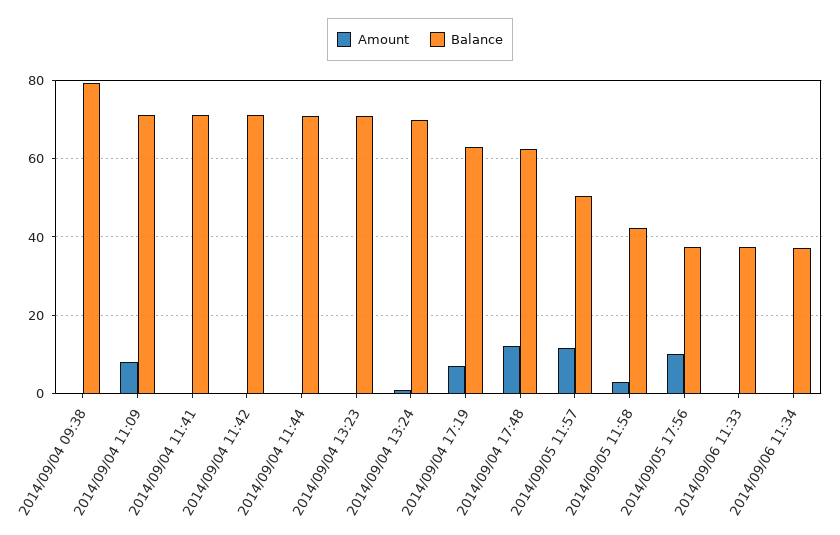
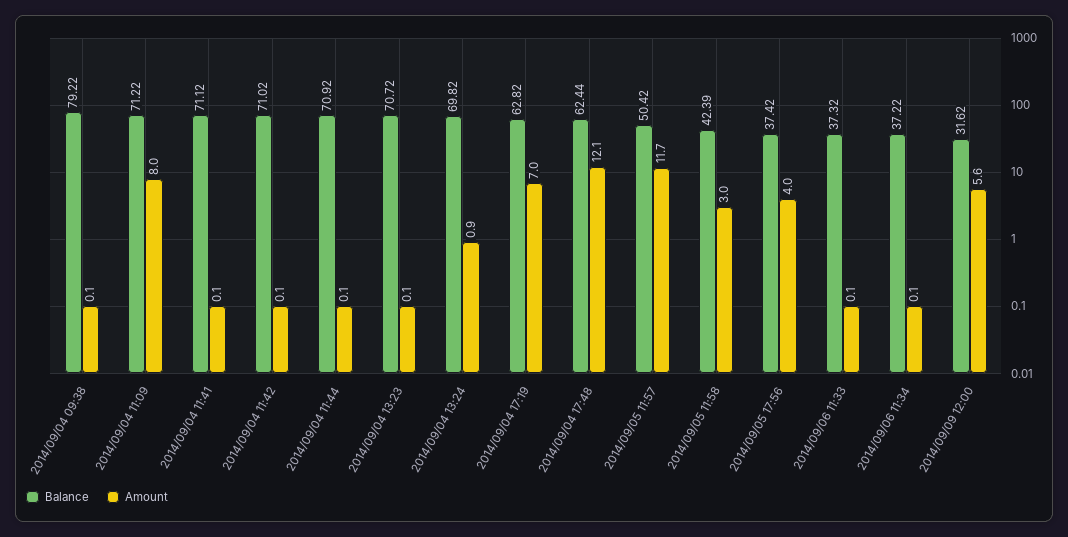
Amount, 2014/09/05 17:56: 10 -> 4
Balance, 2014/09/09 12:00: none -> 31.62
Amount, 2014/09/09 12:00: none -> 5.6

